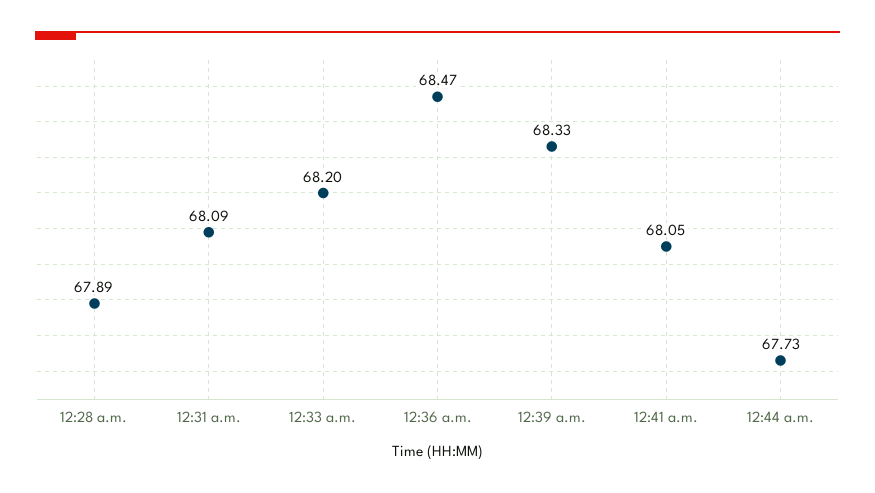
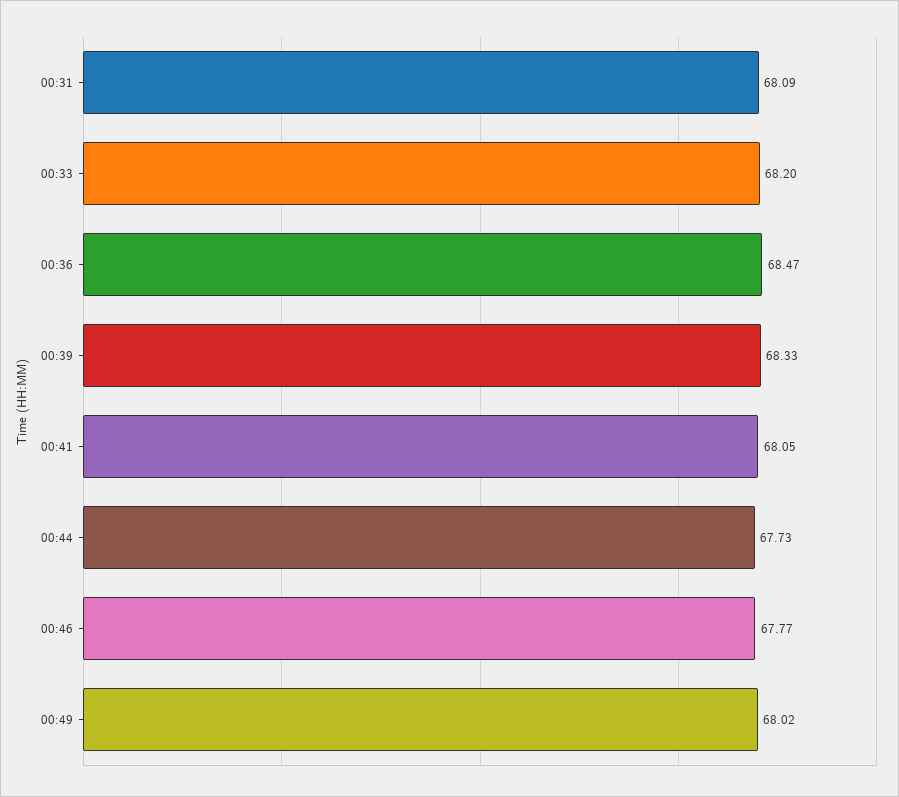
12:28 a.m.: 67.89 -> none
00:46: none -> 67.77
00:49: none -> 68.02

